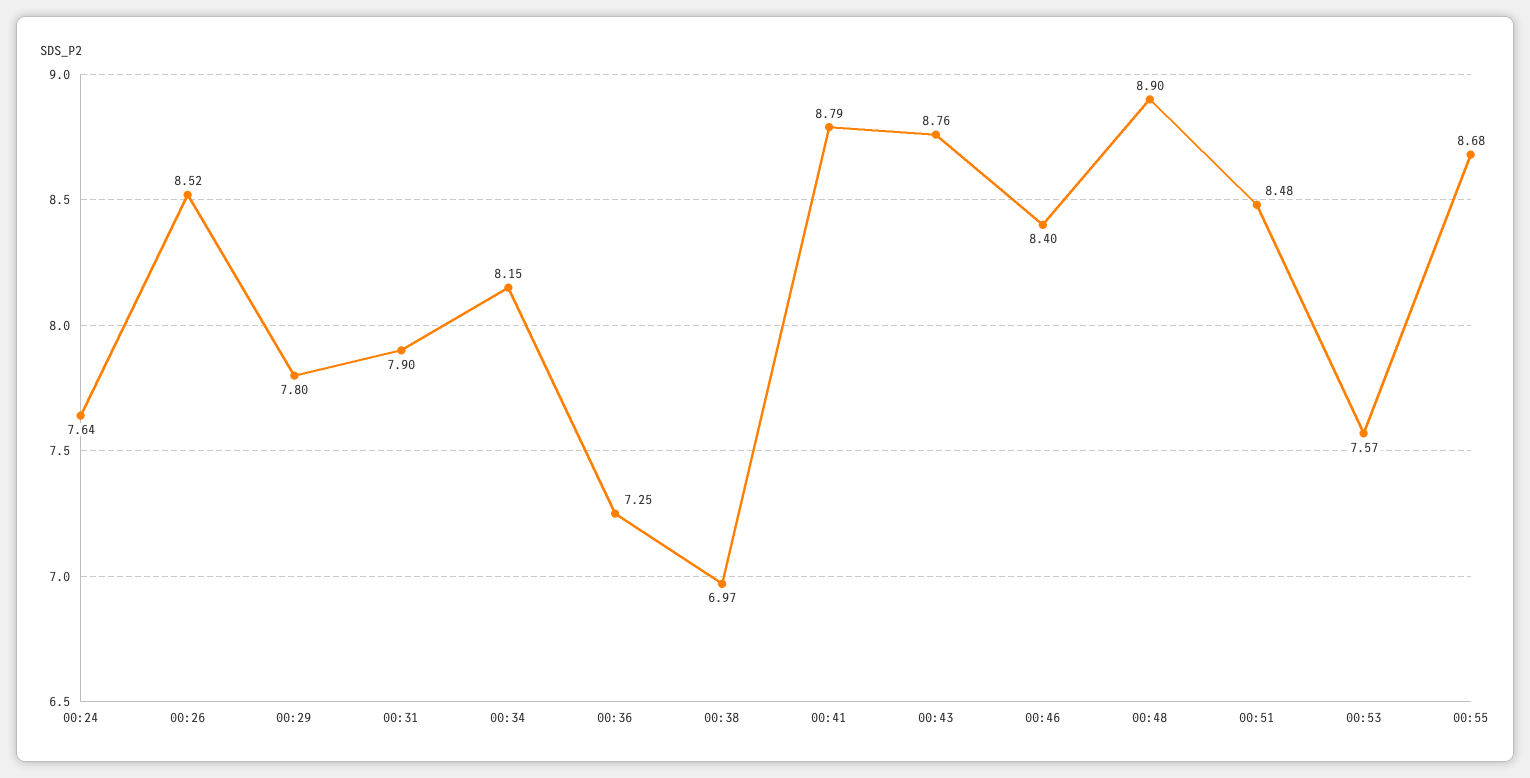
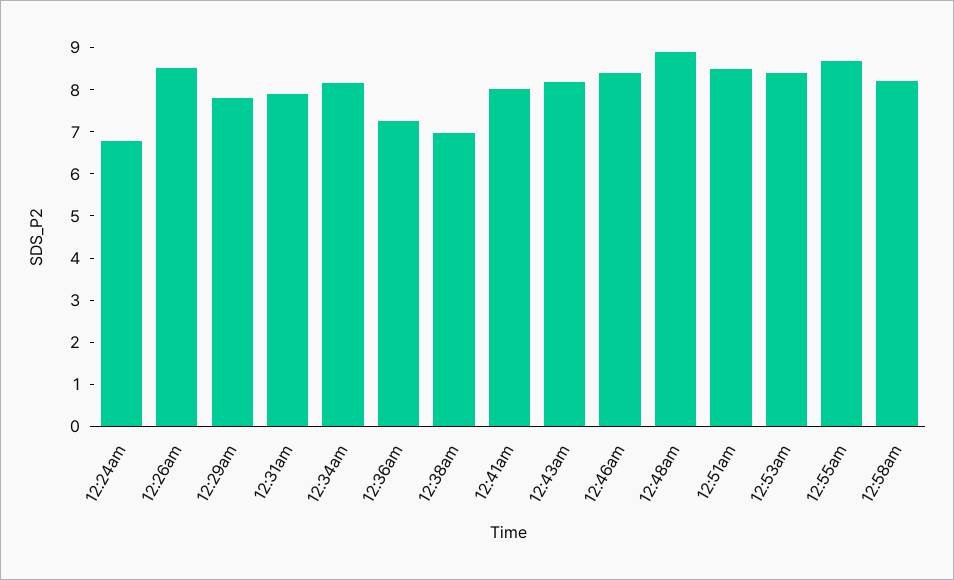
00:24: 7.64 -> 6.8
00:41: 8.79 -> 8
00:43: 8.76 -> 8.2
00:53: 7.57 -> 8.4
12:58am: none -> 8.2

